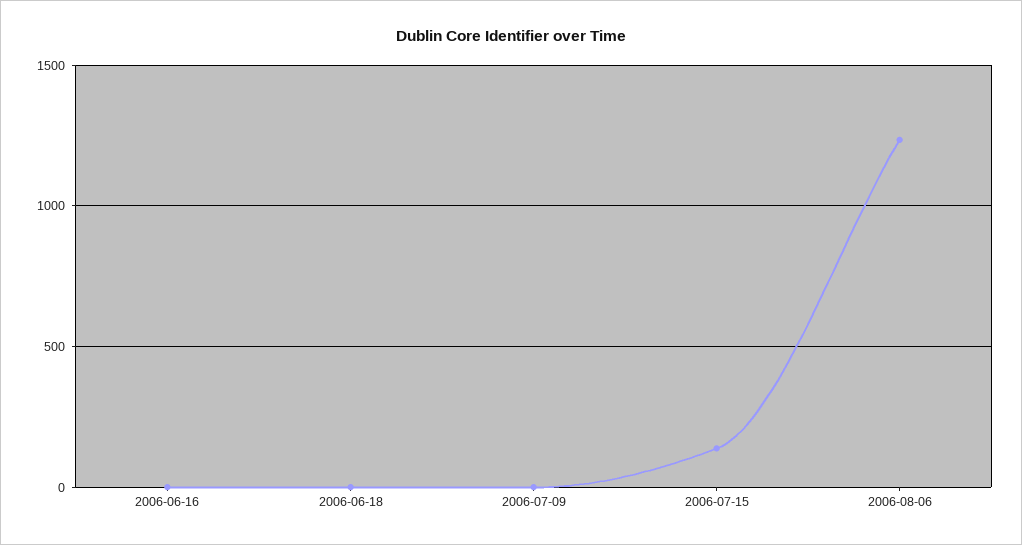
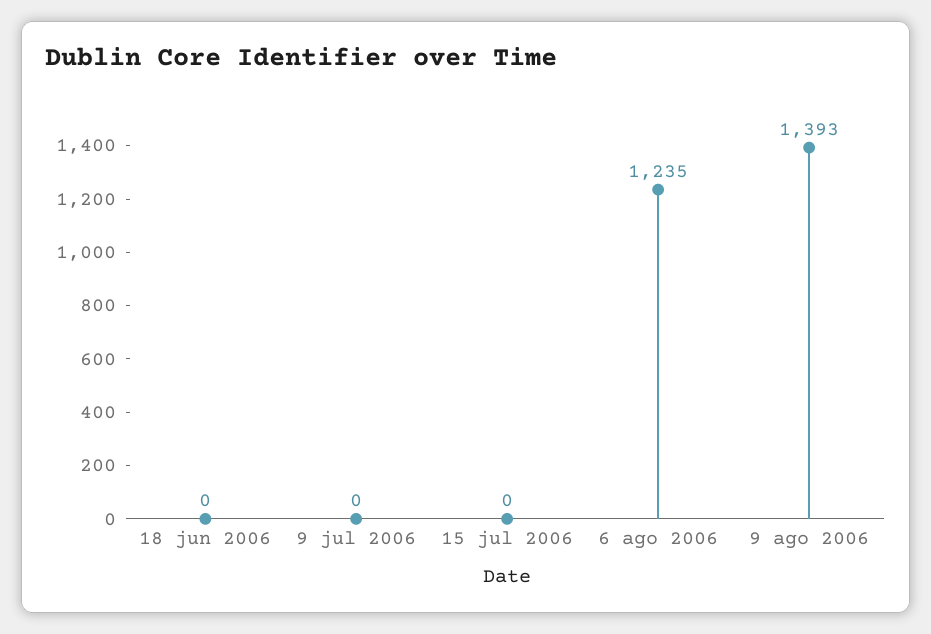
2006-06-16: 0 -> none
2006-07-15: 150 -> 0
9 ago 2006: none -> 1393

